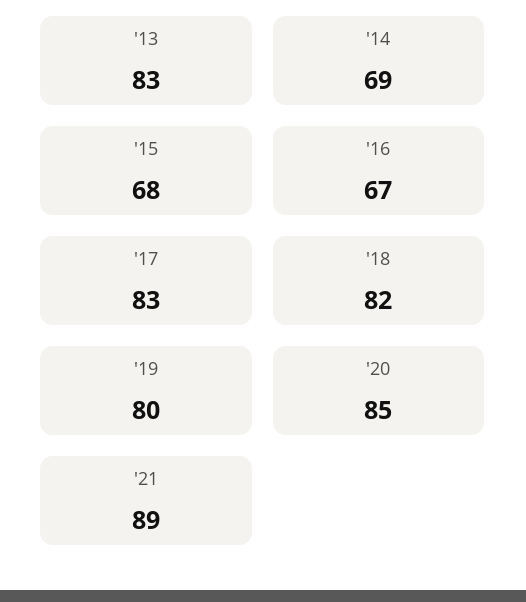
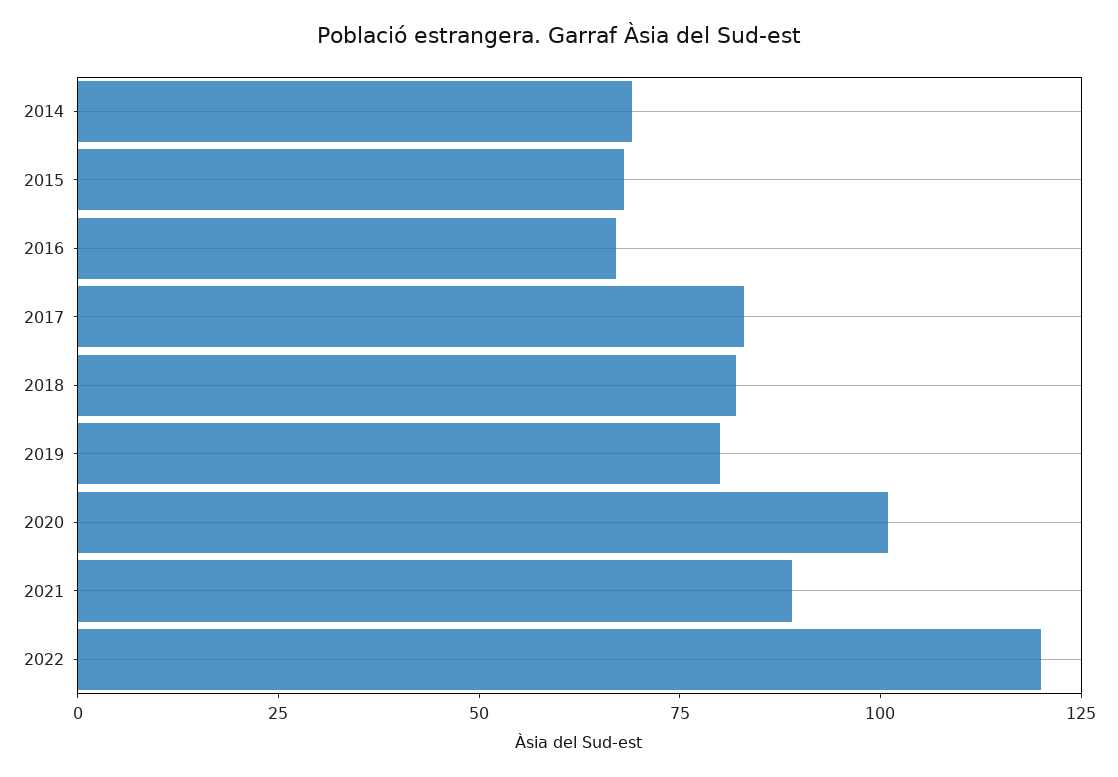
'13: 83 -> none
'20: 85 -> 100
2022: none -> 120

